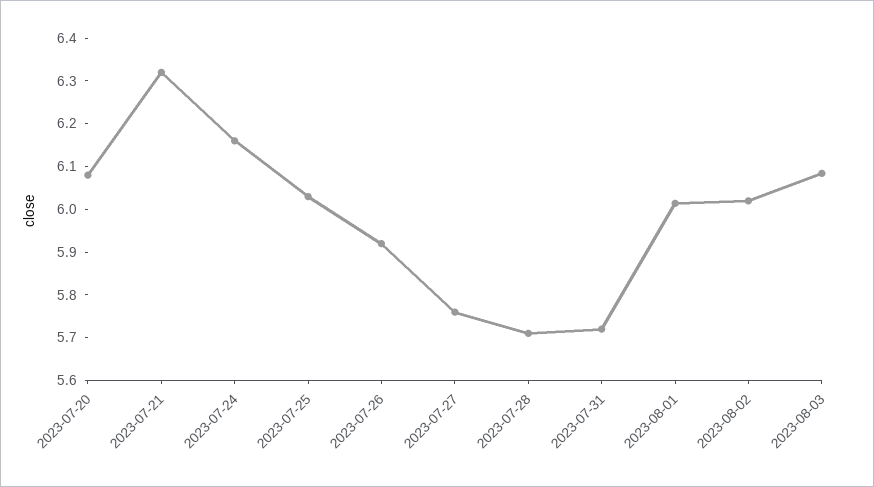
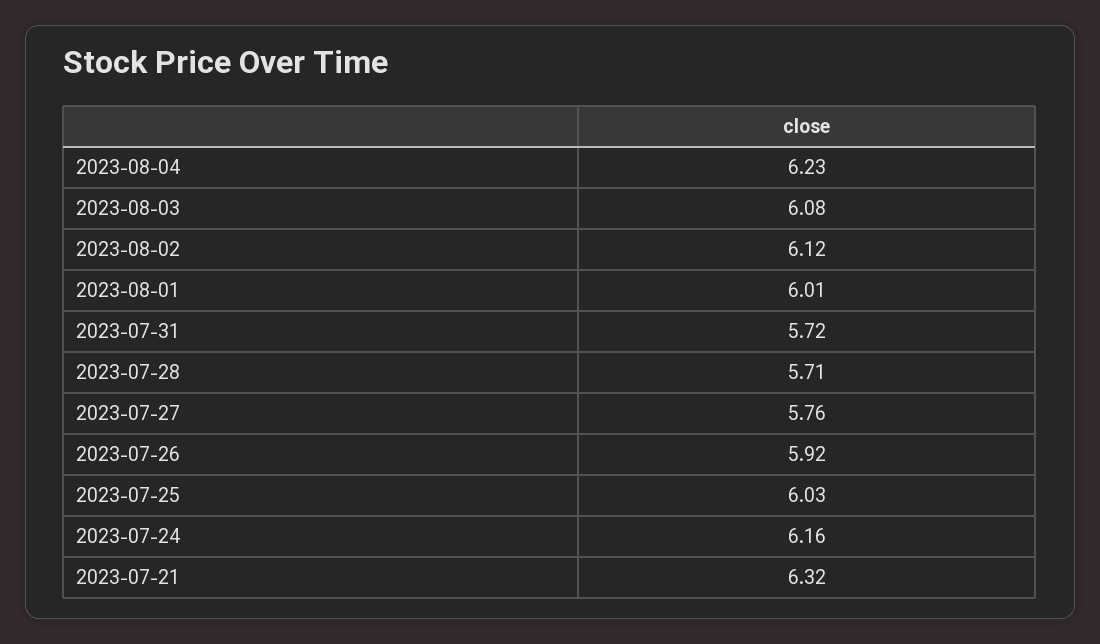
2023-07-20: 6.08 -> none
2023-08-02: 6.02 -> 6.12
2023-08-04: none -> 6.23

